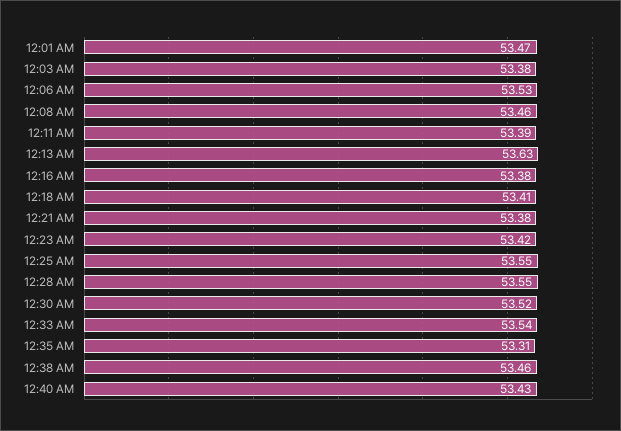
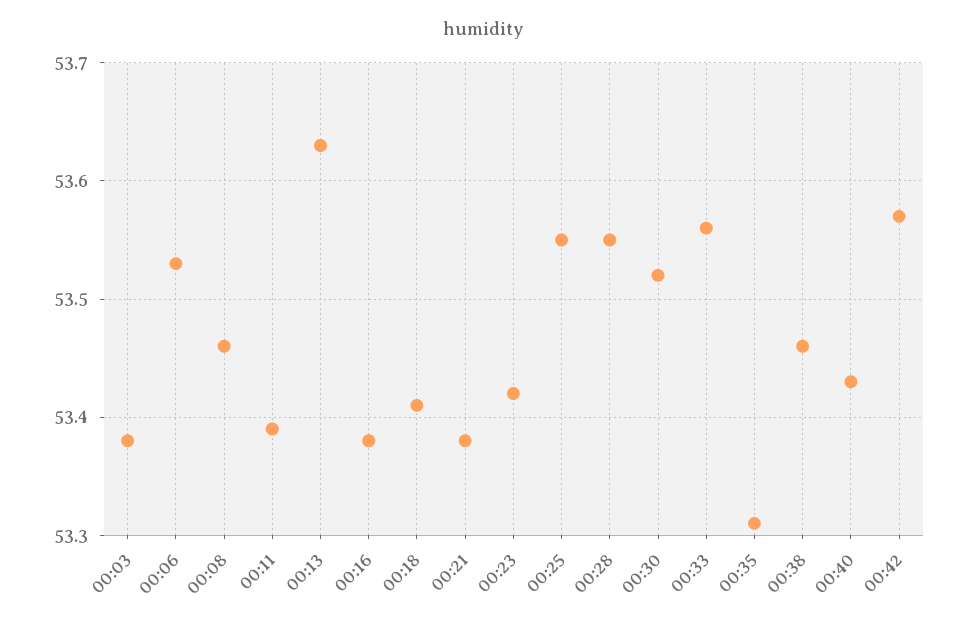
12:01 AM: 53.47 -> none
12:33 AM: 53.54 -> 53.56
00:42: none -> 53.57

